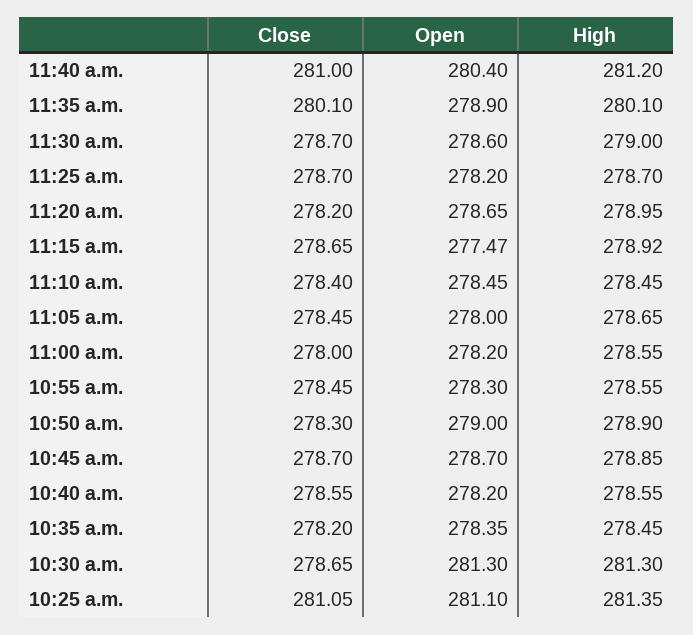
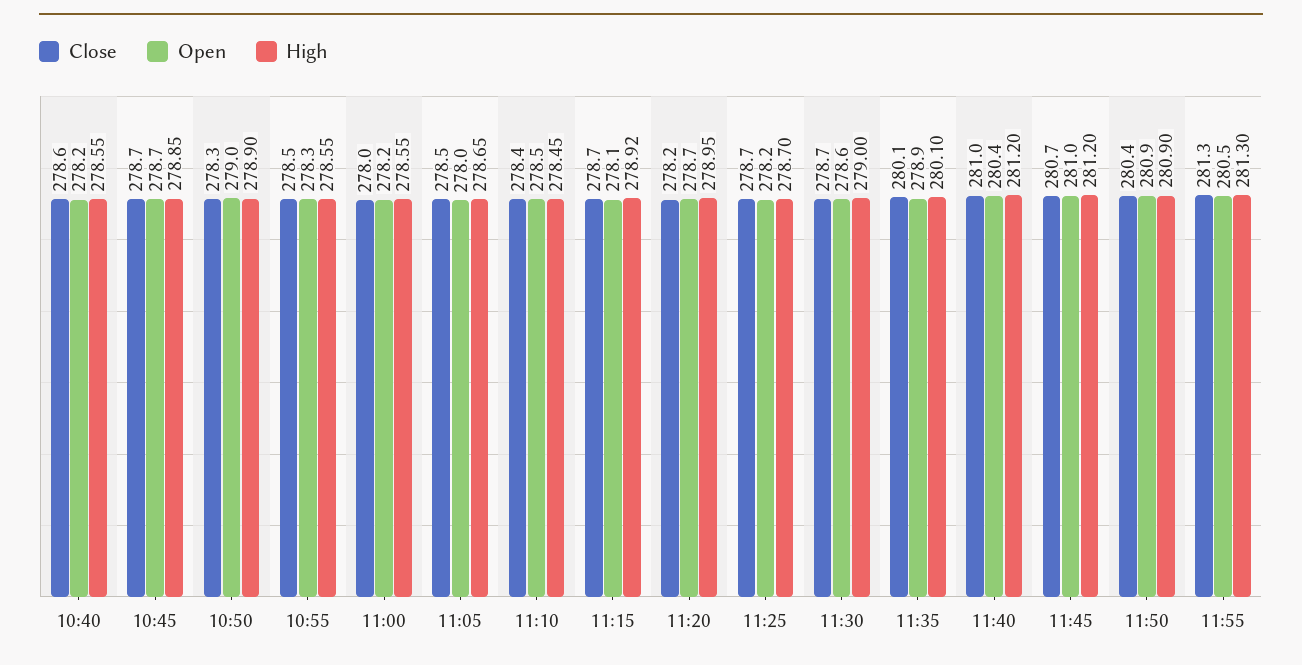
Open, 11:15 a.m.: 277.47 -> 278.1
Close, 10:35 a.m.: 278.2 -> none
Open, 10:35 a.m.: 278.35 -> none
High, 10:35 a.m.: 278.45 -> none
Close, 10:30 a.m.: 278.65 -> none
Open, 10:30 a.m.: 281.3 -> none
High, 10:30 a.m.: 281.3 -> none
Close, 10:25 a.m.: 281.05 -> none
Open, 10:25 a.m.: 281.1 -> none
High, 10:25 a.m.: 281.35 -> none
Close, 11:45: none -> 280.7
Open, 11:45: none -> 281
High, 11:45: none -> 281.2
Close, 11:50: none -> 280.4
Open, 11:50: none -> 280.9
High, 11:50: none -> 280.9
Close, 11:55: none -> 281.3
Open, 11:55: none -> 280.5
High, 11:55: none -> 281.3

